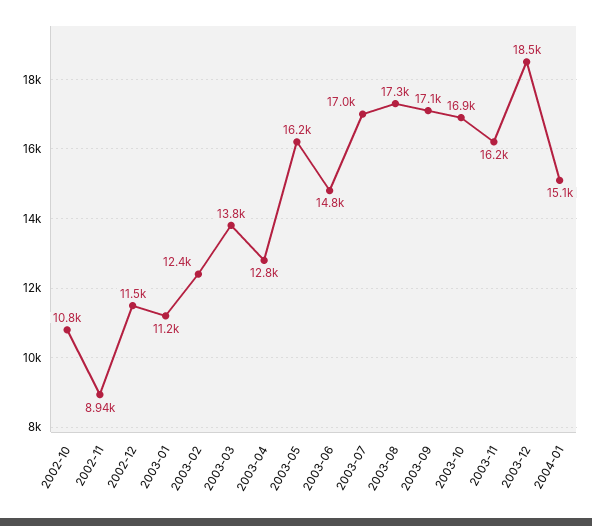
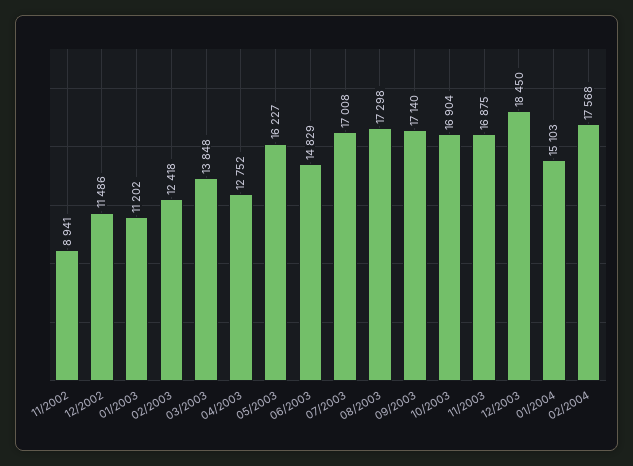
2002-10: 10800 -> none
2003-11: 16200 -> 16875
02/2004: none -> 17568

